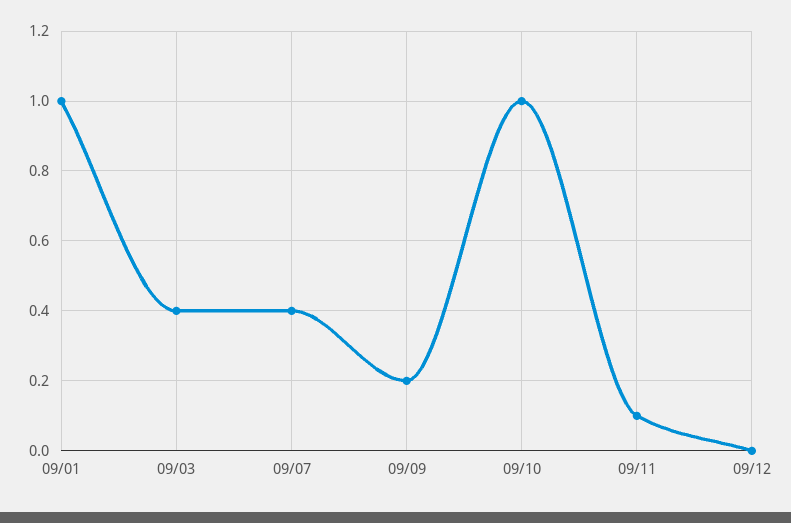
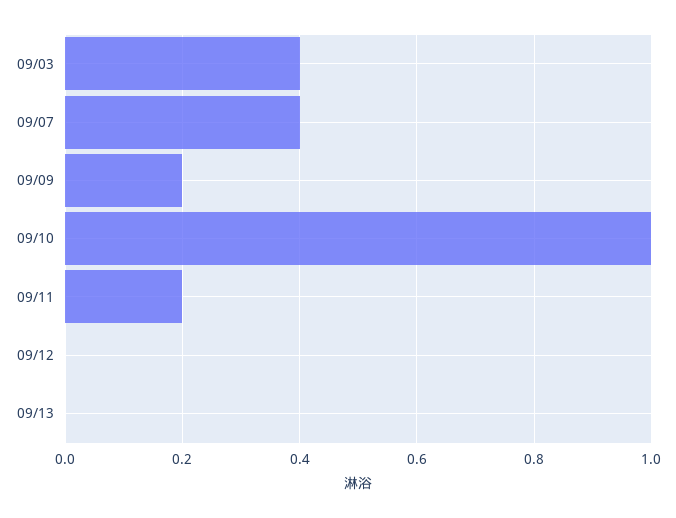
09/01: 1 -> none
09/11: 0.1 -> 0.2
09/13: none -> 0

